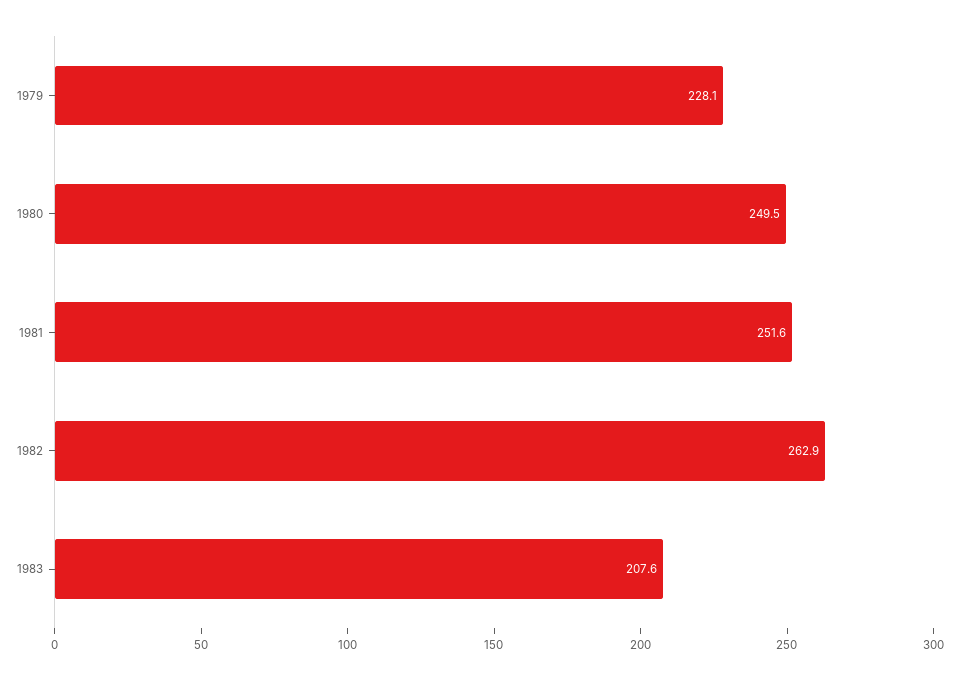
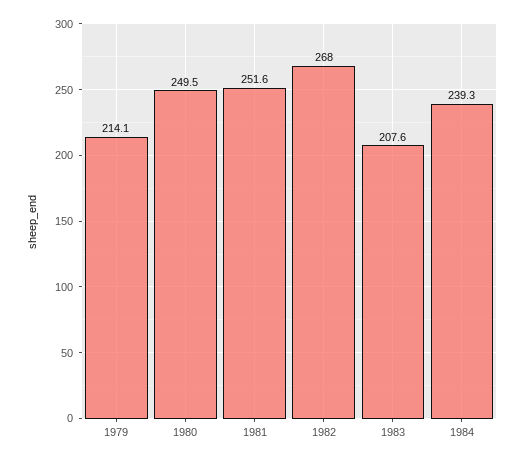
1979: 228.1 -> 214.1
1982: 262.9 -> 268
1984: none -> 239.3

